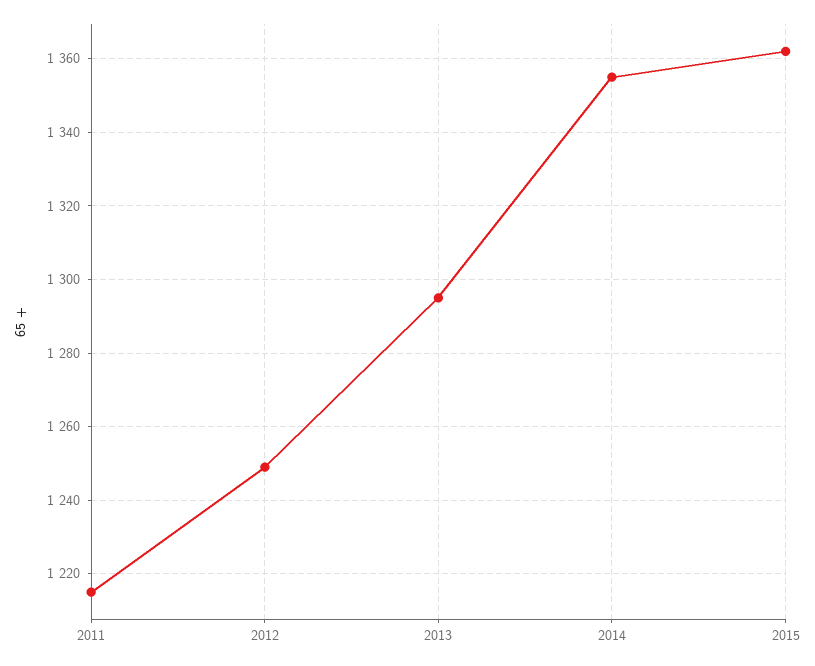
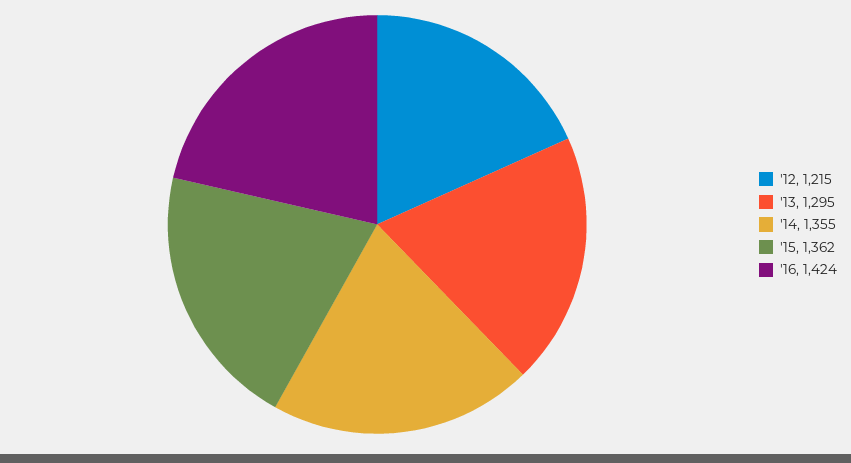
2011: 1215 -> none
2012: 1250 -> 1215
'16: none -> 1424

